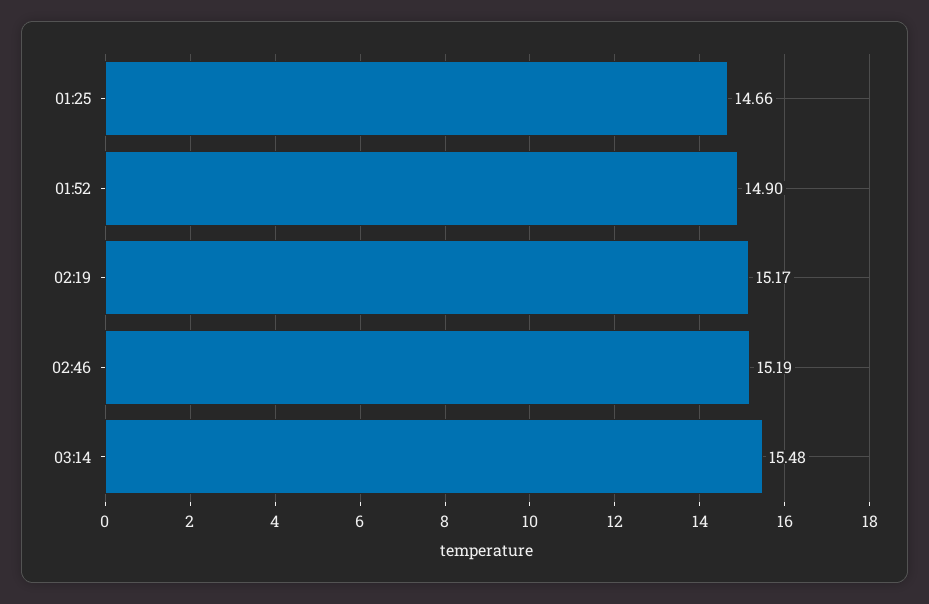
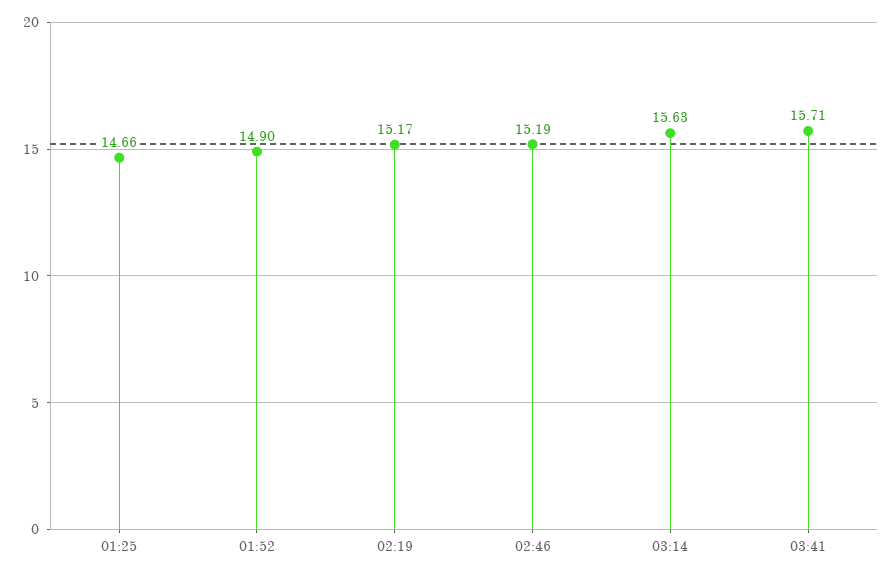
03:14: 15.48 -> 15.63
03:41: none -> 15.71

